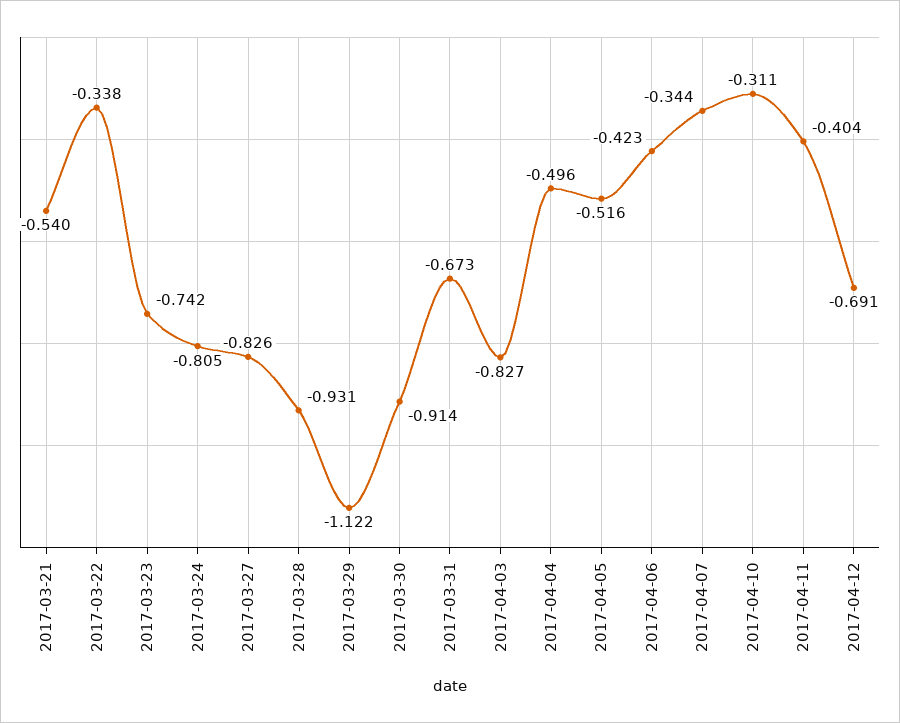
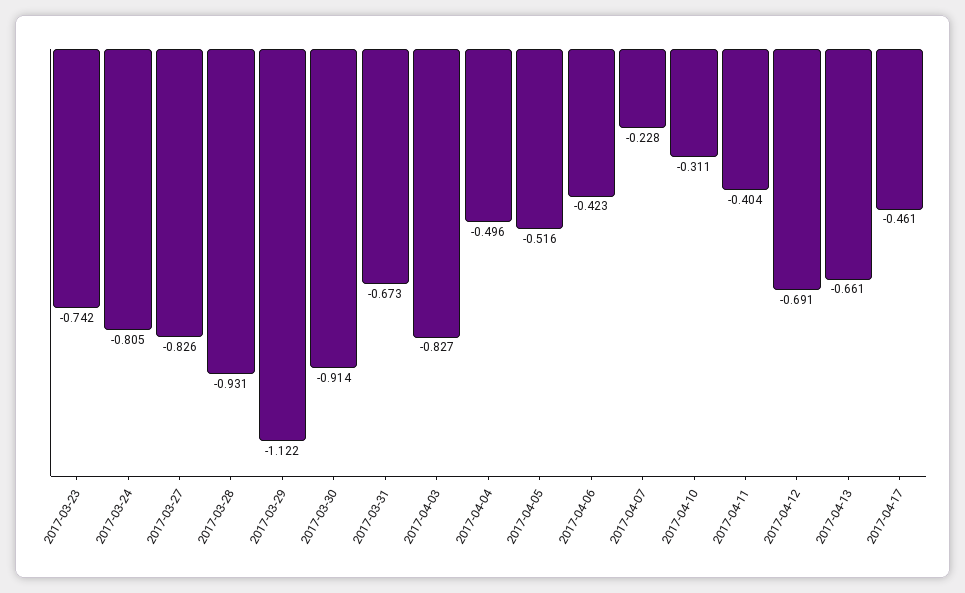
2017-03-21: -0.54 -> none
2017-03-22: -0.338 -> none
2017-04-07: -0.344 -> -0.228
2017-04-13: none -> -0.661
2017-04-17: none -> -0.461

